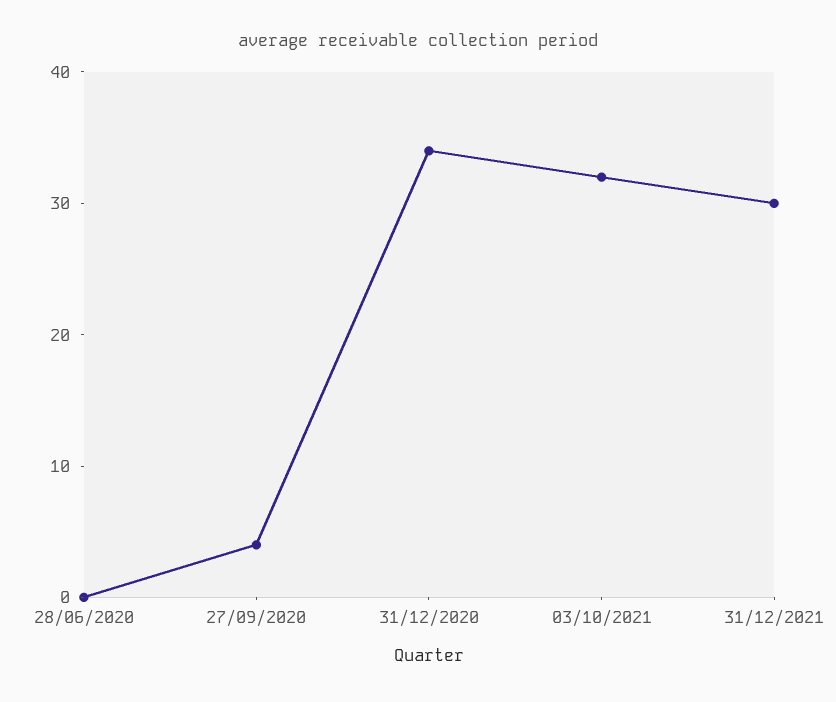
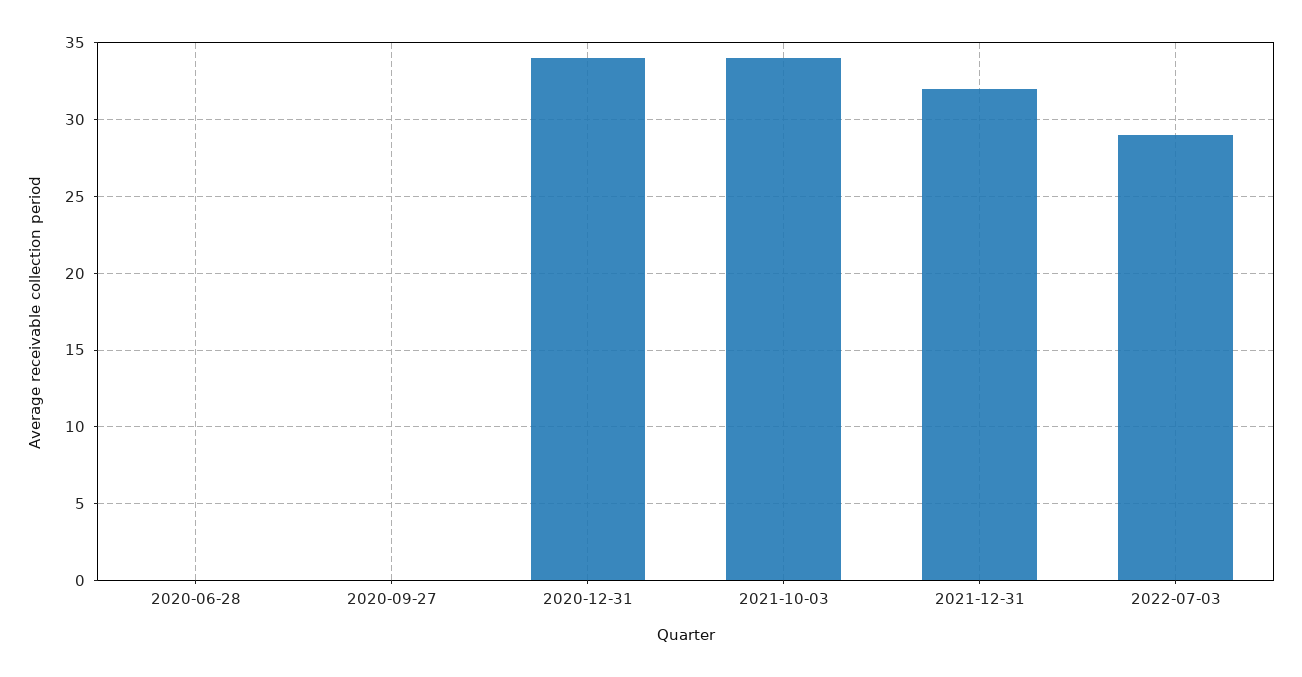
27/09/2020: 4 -> 0
03/10/2021: 32 -> 34
31/12/2021: 30 -> 32
2022-07-03: none -> 29

